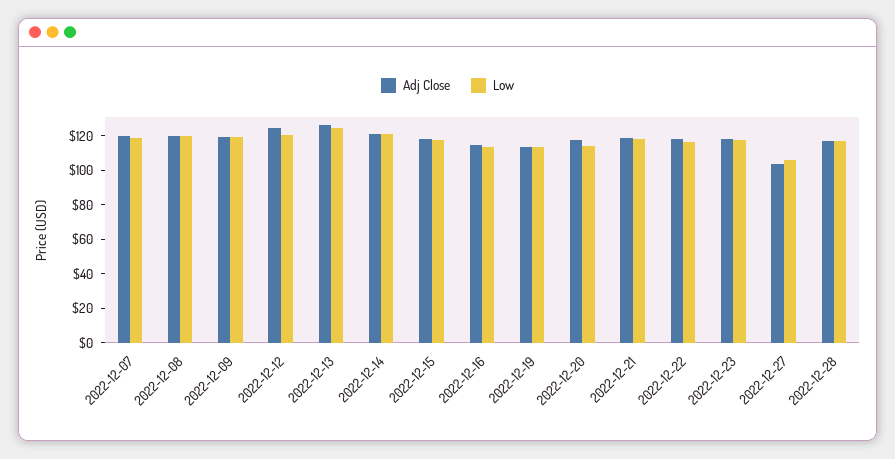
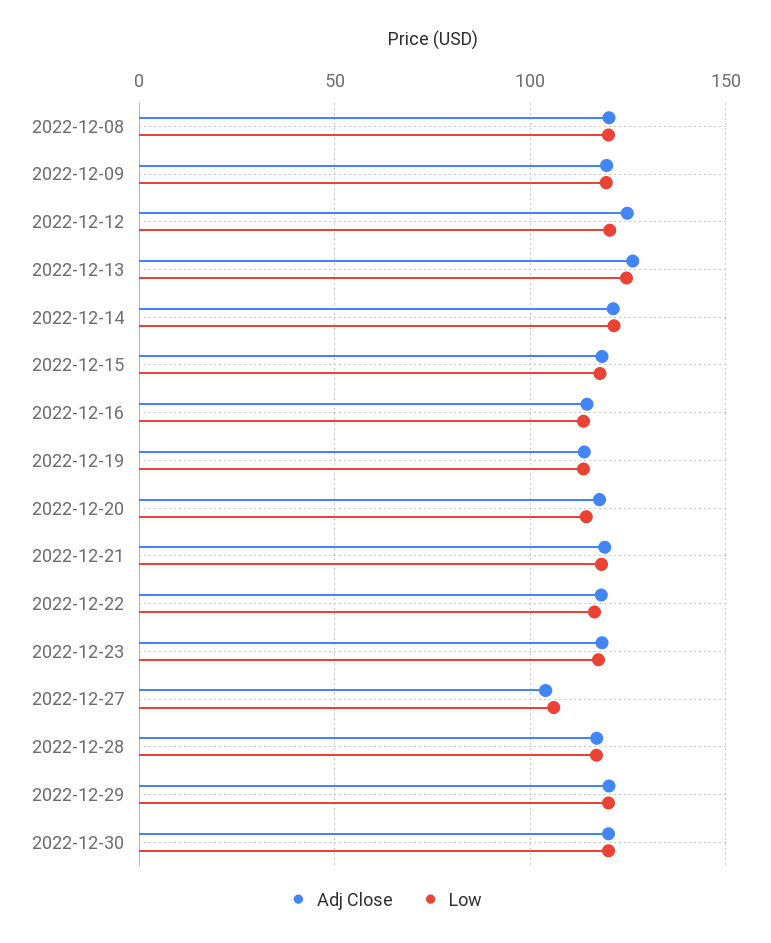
Adj Close, 2022-12-07: 120 -> none
Low, 2022-12-07: 120 -> none
Adj Close, 2022-12-29: none -> 120
Low, 2022-12-29: none -> 120
Adj Close, 2022-12-30: none -> 120
Low, 2022-12-30: none -> 120

